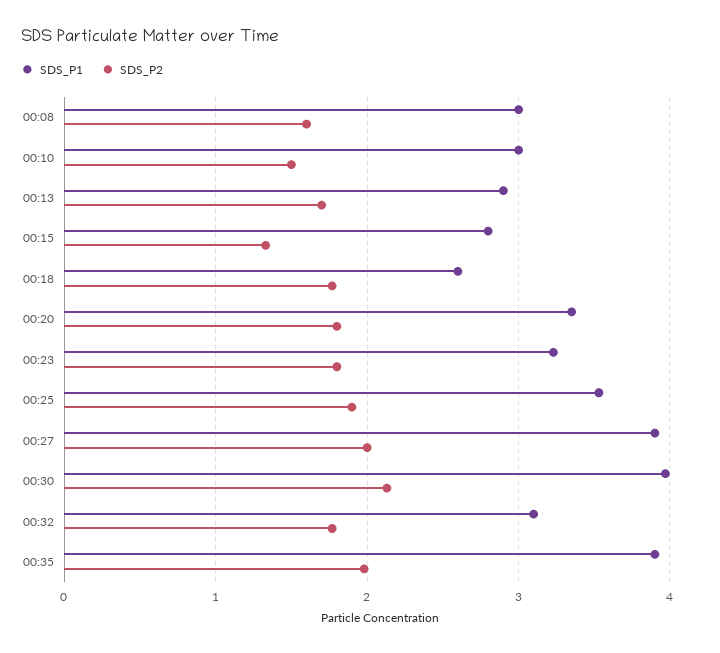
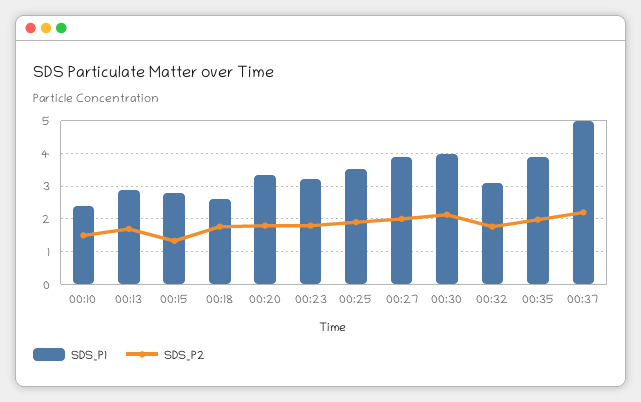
SDS_P1, 00:08: 3 -> none
SDS_P2, 00:08: 1.6 -> none
SDS_P1, 00:10: 3 -> 2.4
SDS_P1, 00:37: none -> 5
SDS_P2, 00:37: none -> 2.2

